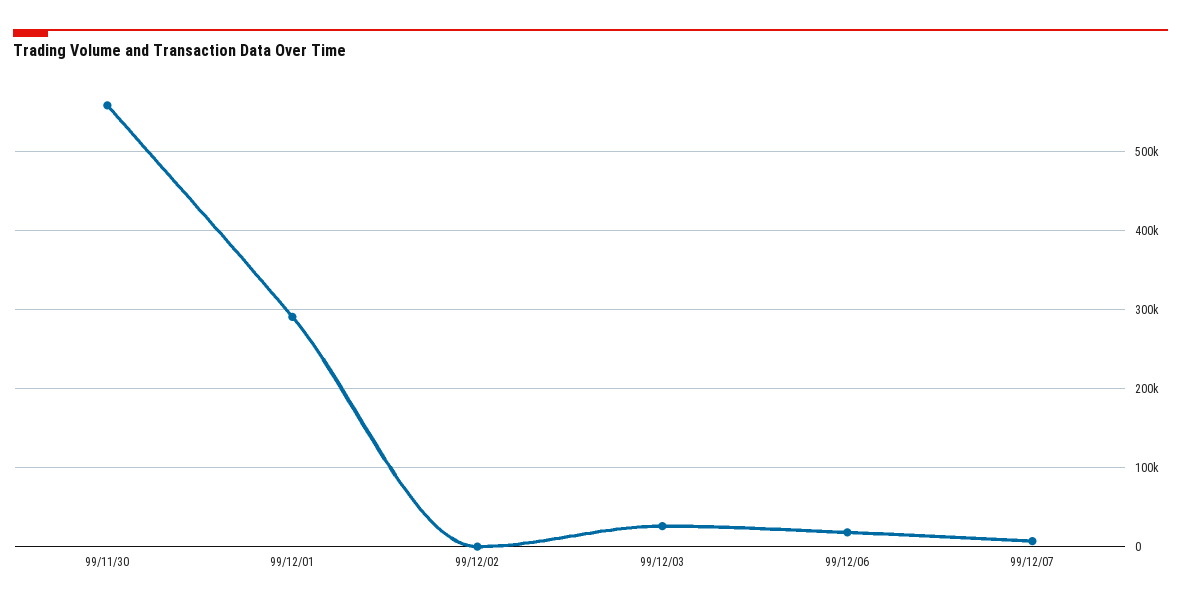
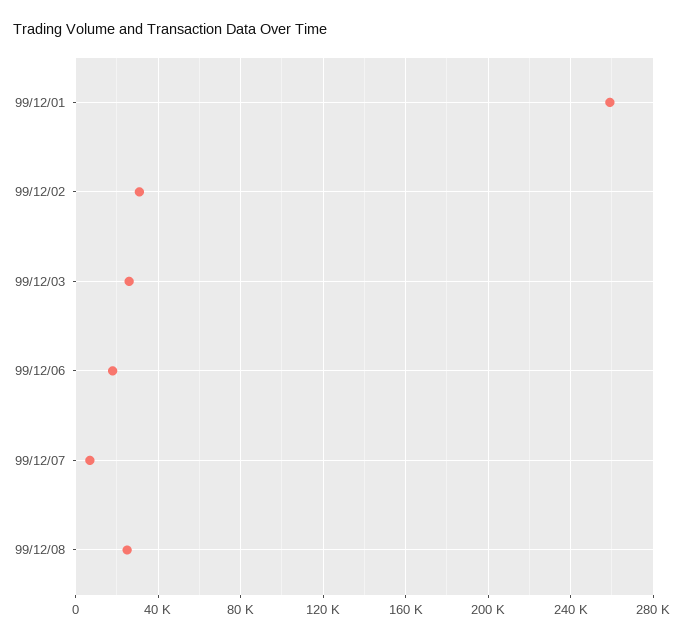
99/11/30: 560000 -> none
99/12/01: 290000 -> 260000
99/12/02: 0 -> 30000
99/12/08: none -> 25000

